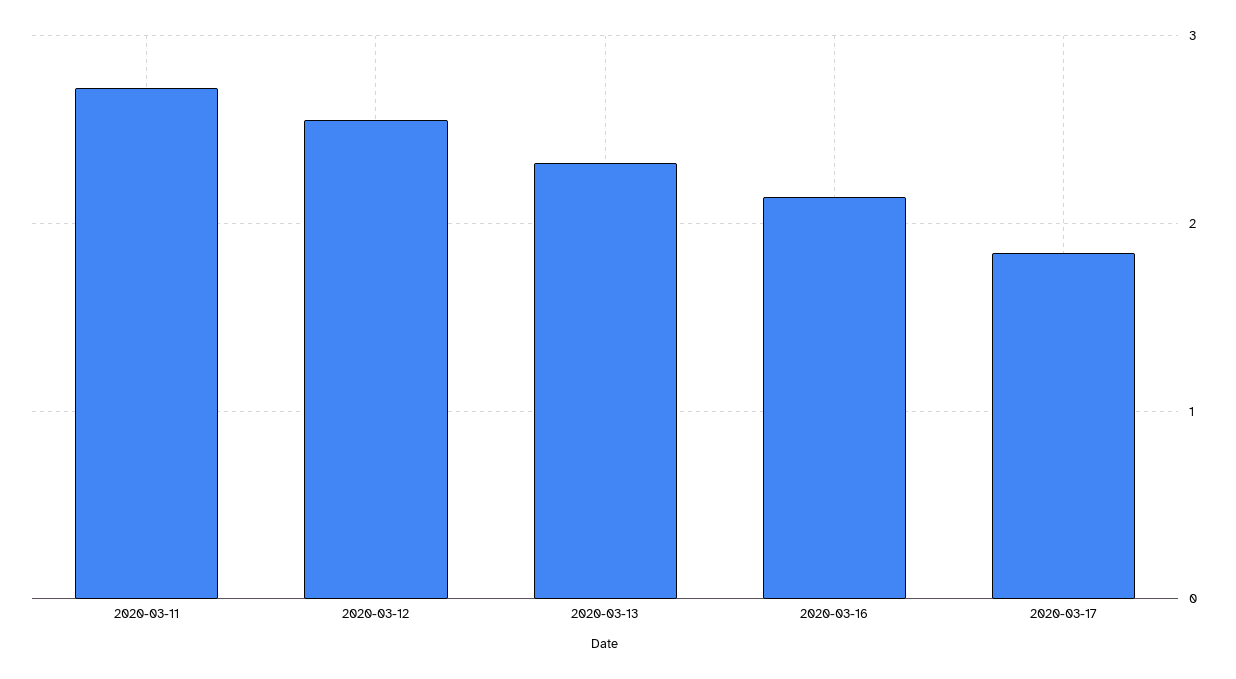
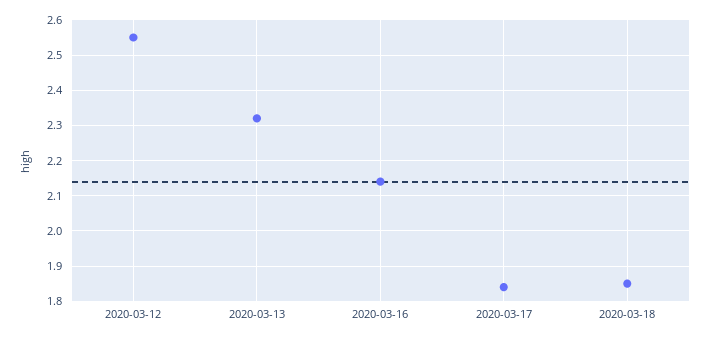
2020-03-11: 2.7 -> none
2020-03-18: none -> 1.85

